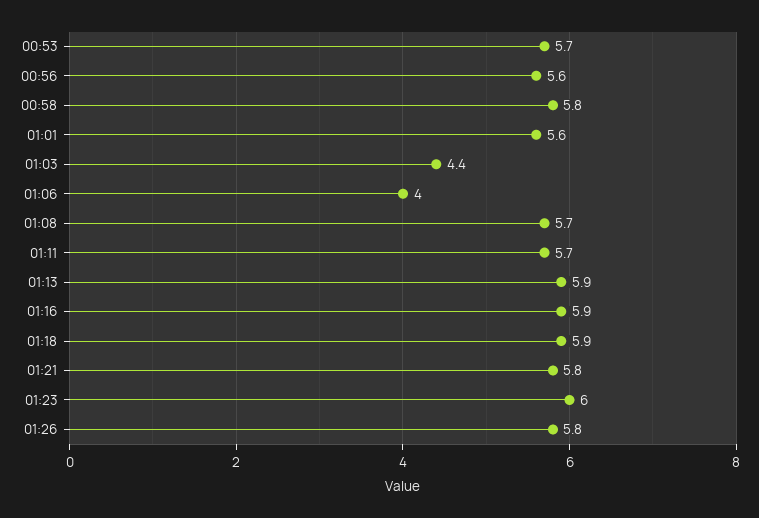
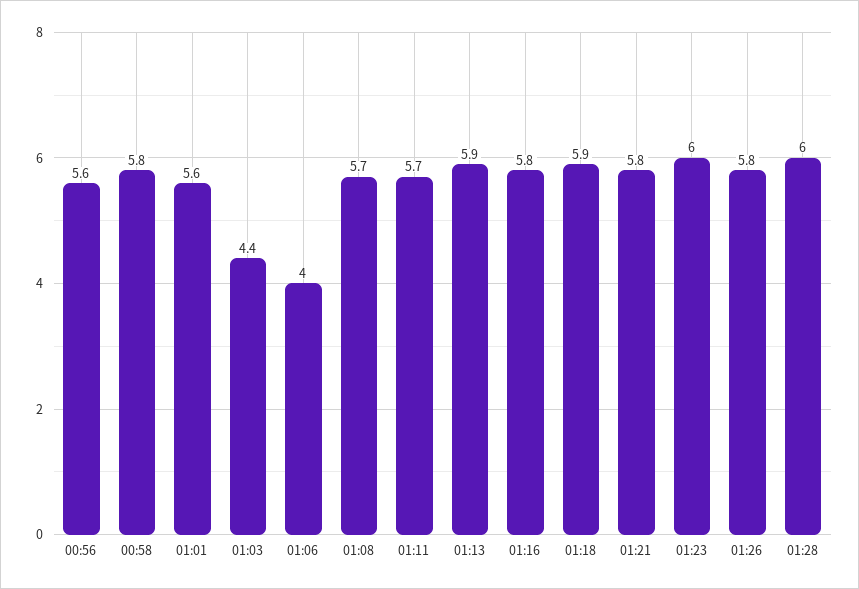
00:53: 5.7 -> none
01:16: 5.9 -> 5.8
01:28: none -> 6

